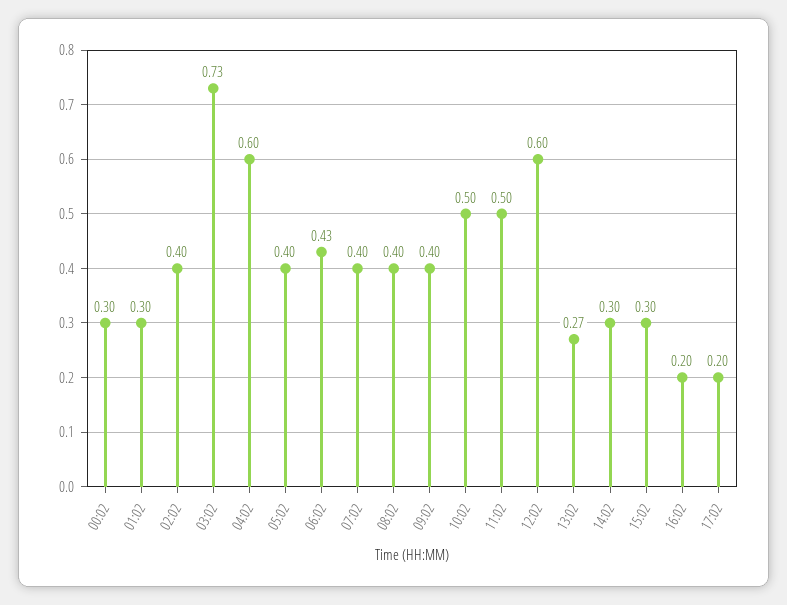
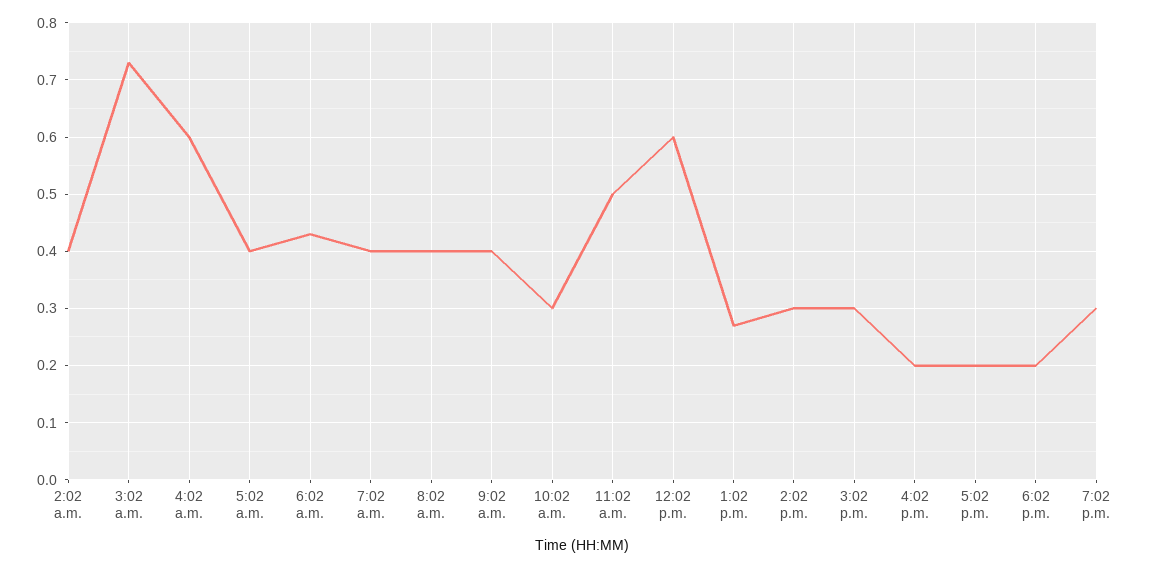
00:02: 0.3 -> none
01:02: 0.3 -> none
10:02: 0.5 -> 0.3
6:02 p.m.: none -> 0.2
7:02 p.m.: none -> 0.3

